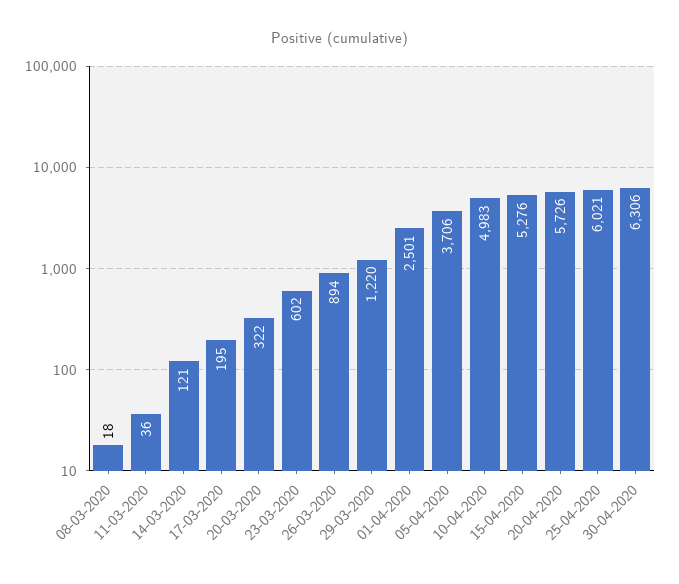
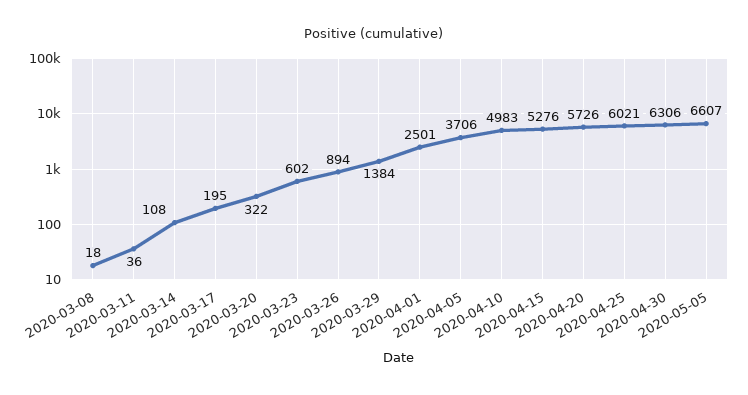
14-03-2020: 121 -> 108
29-03-2020: 1220 -> 1384
2020-05-05: none -> 6607

